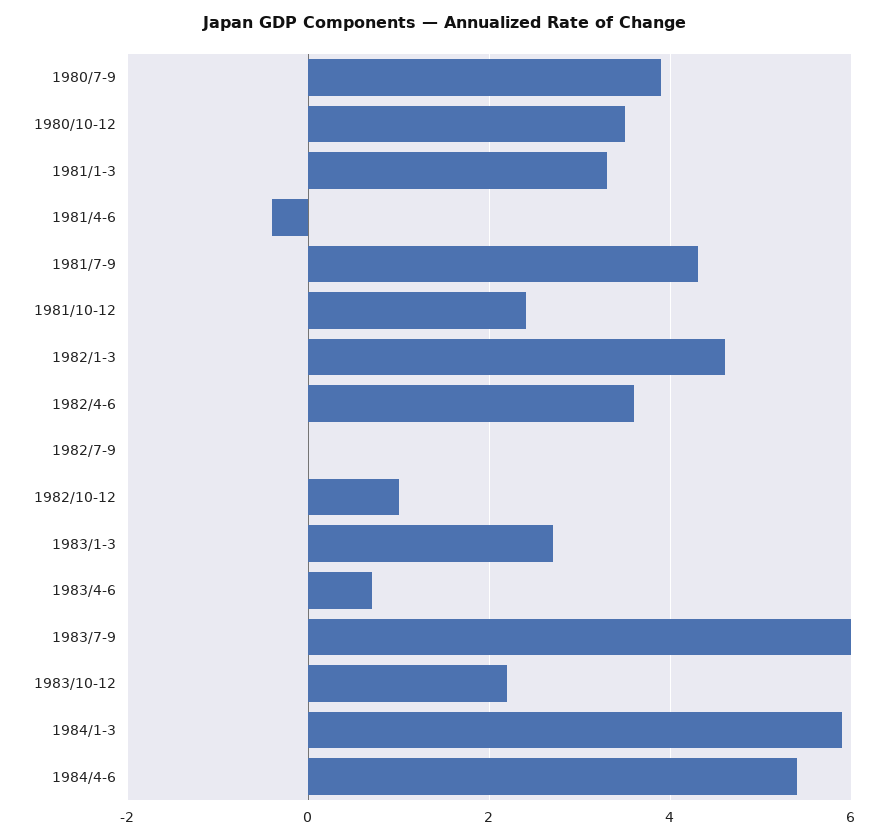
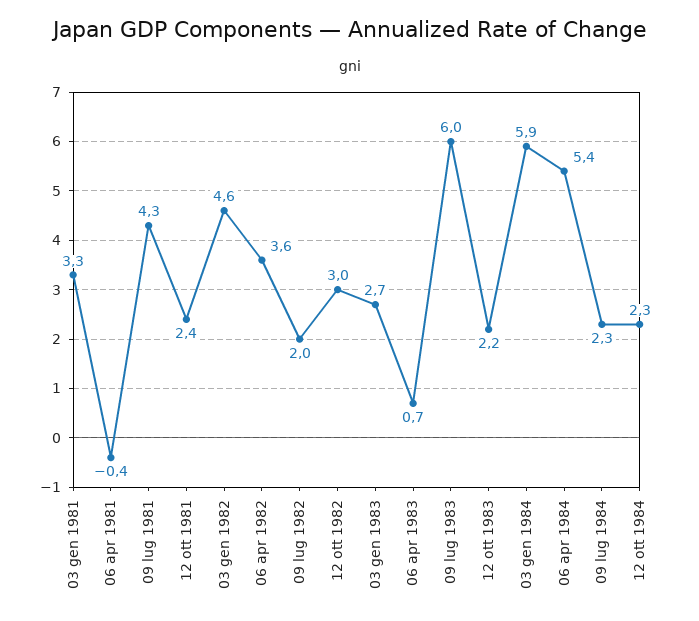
1980/7-9: 4 -> none
1980/10-12: 3.5 -> none
1982/7-9: 0 -> 2
1982/10-12: 1 -> 3
09 lug 1984: none -> 2.3
12 ott 1984: none -> 2.3

